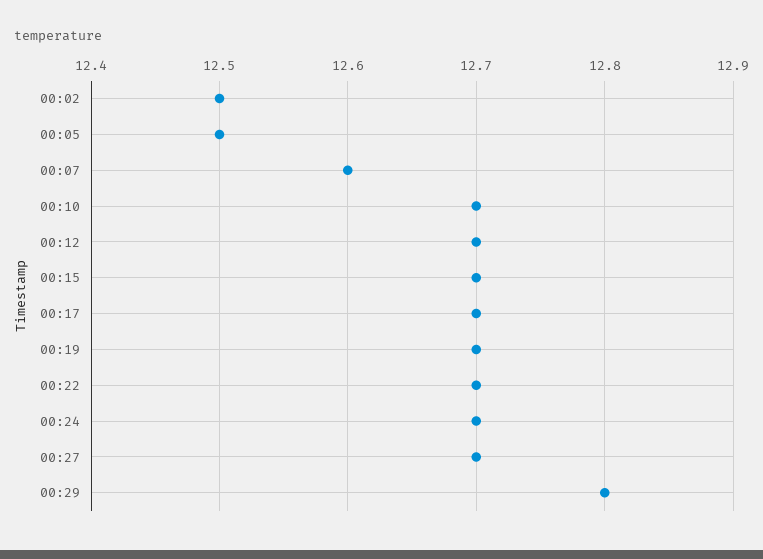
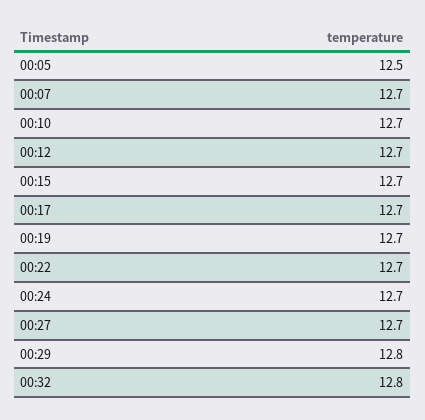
00:02: 12.5 -> none
00:07: 12.6 -> 12.7
00:32: none -> 12.8

